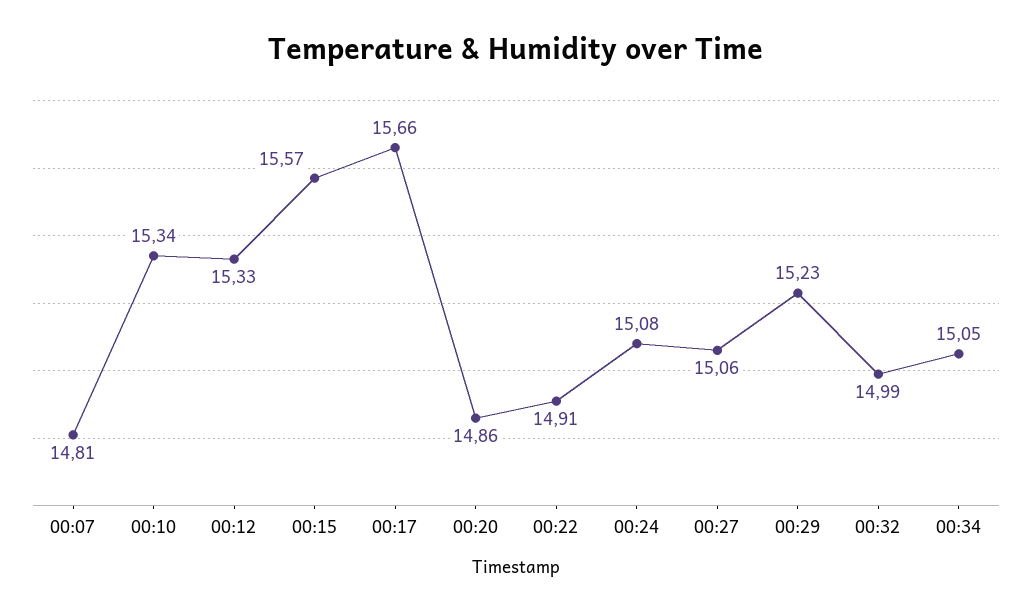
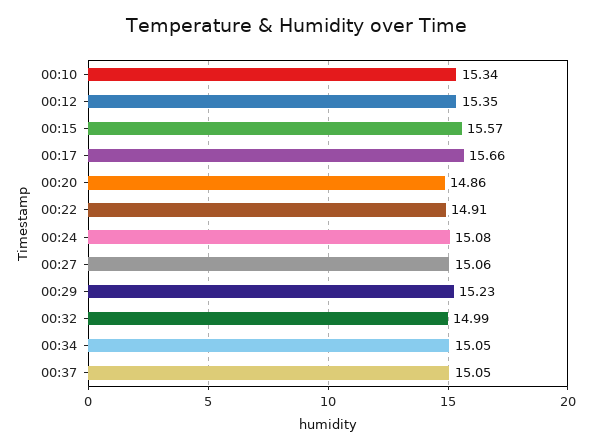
00:07: 14.81 -> none
00:12: 15.33 -> 15.35
00:37: none -> 15.05

